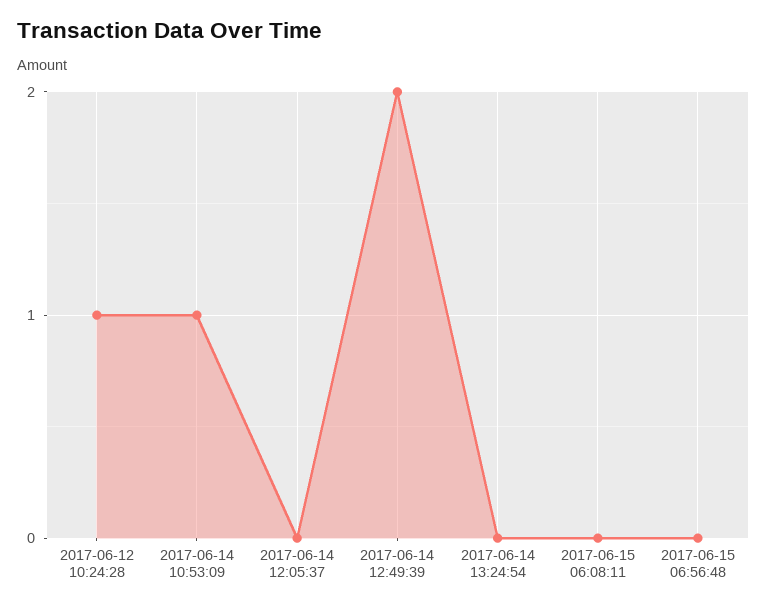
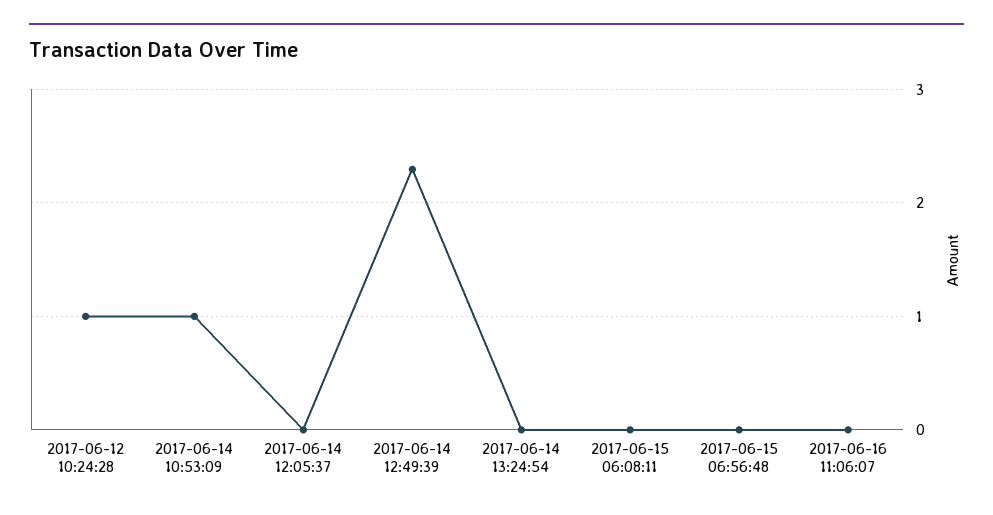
2017-06-14 12:49:39: 2 -> 2.3
2017-06-16 11:06:07: none -> 0

